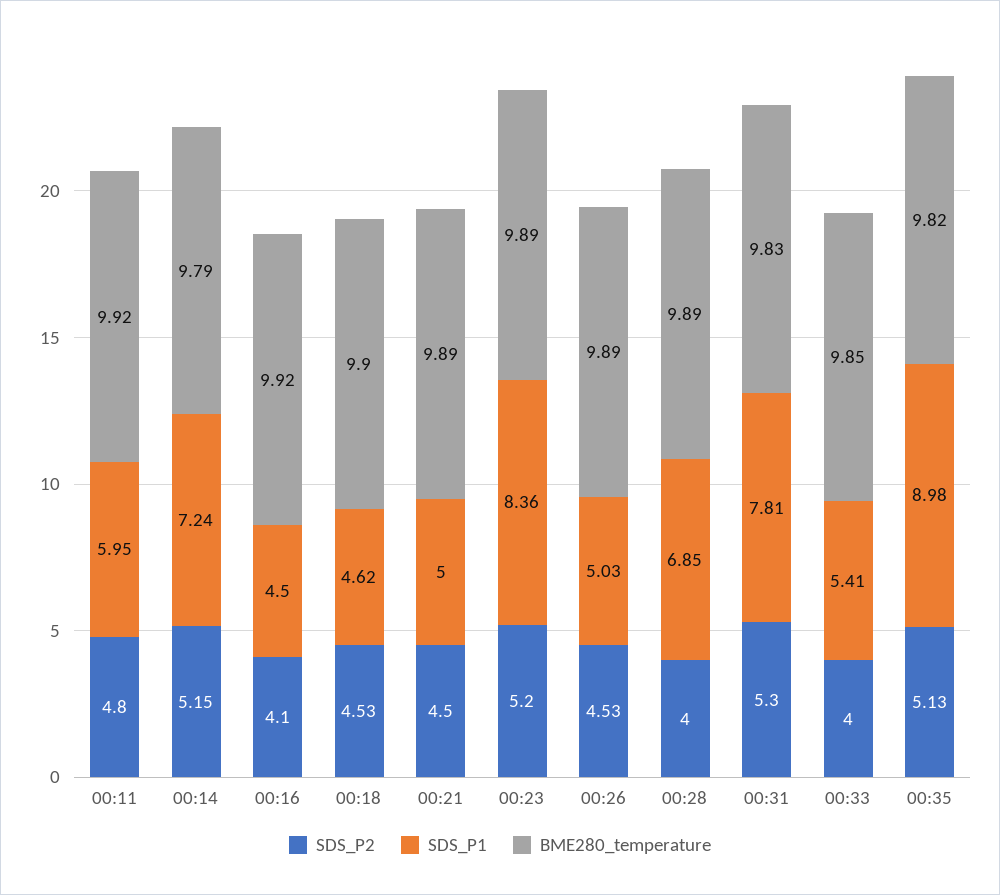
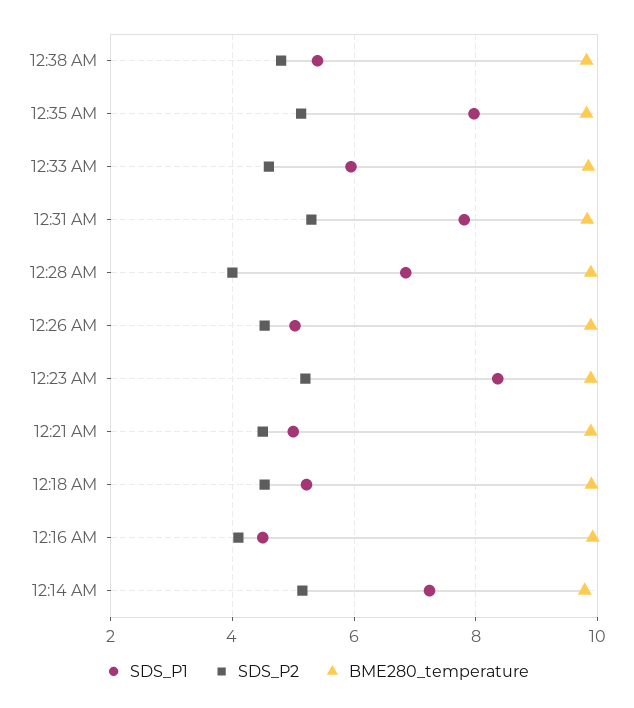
SDS_P2, 00:11: 4.8 -> none
SDS_P1, 00:11: 5.95 -> none
BME280_temperature, 00:11: 9.92 -> none
SDS_P1, 00:18: 4.62 -> 5.2
SDS_P2, 00:33: 4 -> 4.6
SDS_P1, 00:33: 5.41 -> 6
SDS_P1, 00:35: 8.98 -> 8
SDS_P1, 12:38 AM: none -> 5.4
SDS_P2, 12:38 AM: none -> 4.8
BME280_temperature, 12:38 AM: none -> 9.8

